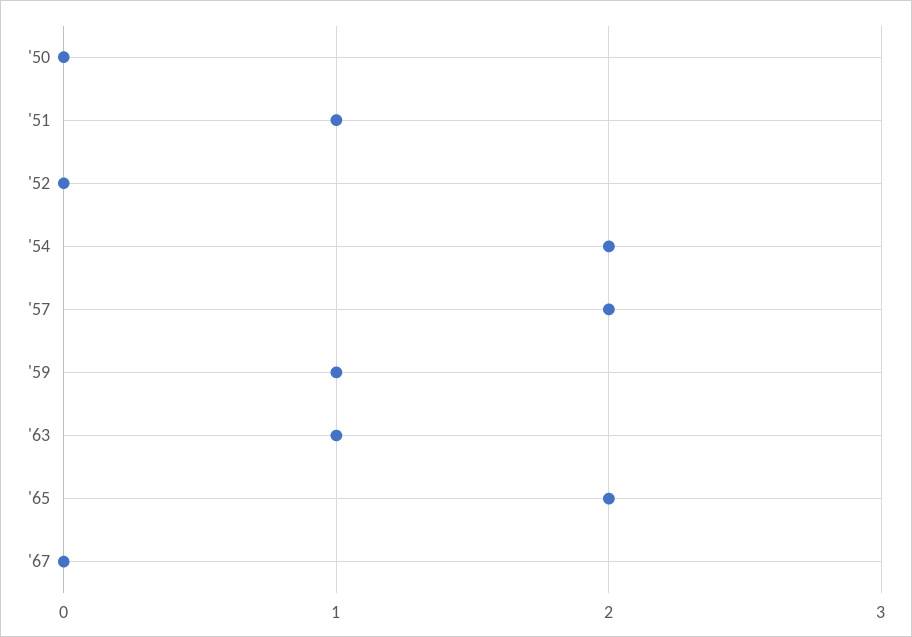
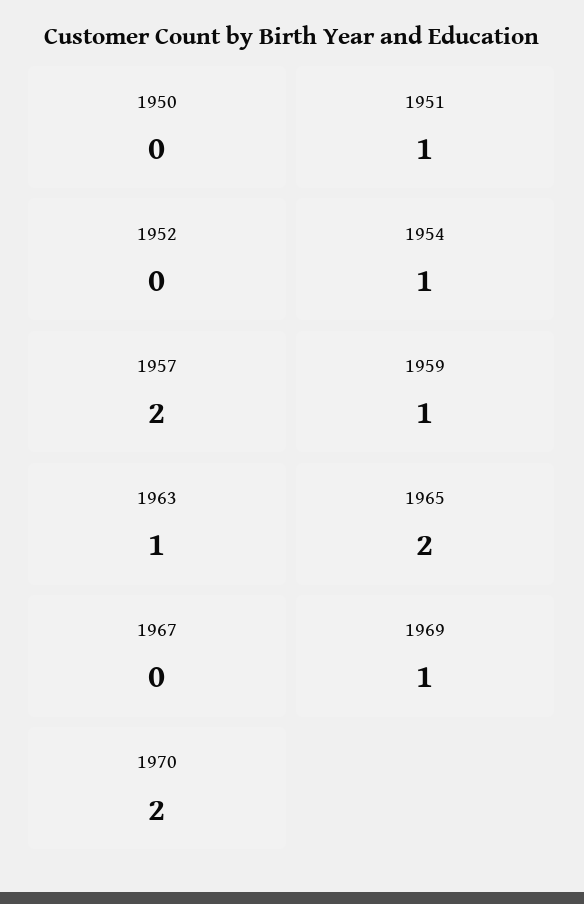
'54: 2 -> 1
1969: none -> 1
1970: none -> 2

